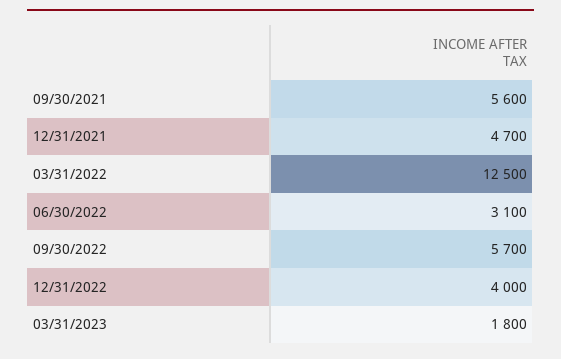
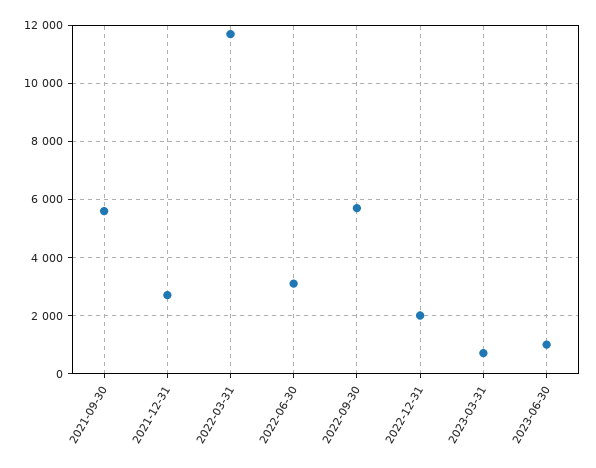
12/31/2021: 4700 -> 2750
03/31/2022: 12500 -> 11750
12/31/2022: 4000 -> 2000
03/31/2023: 1800 -> 750
2023-06-30: none -> 1000

